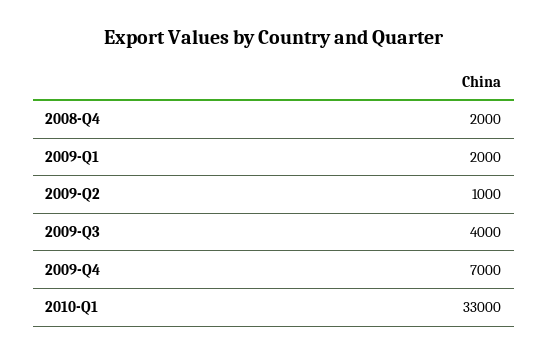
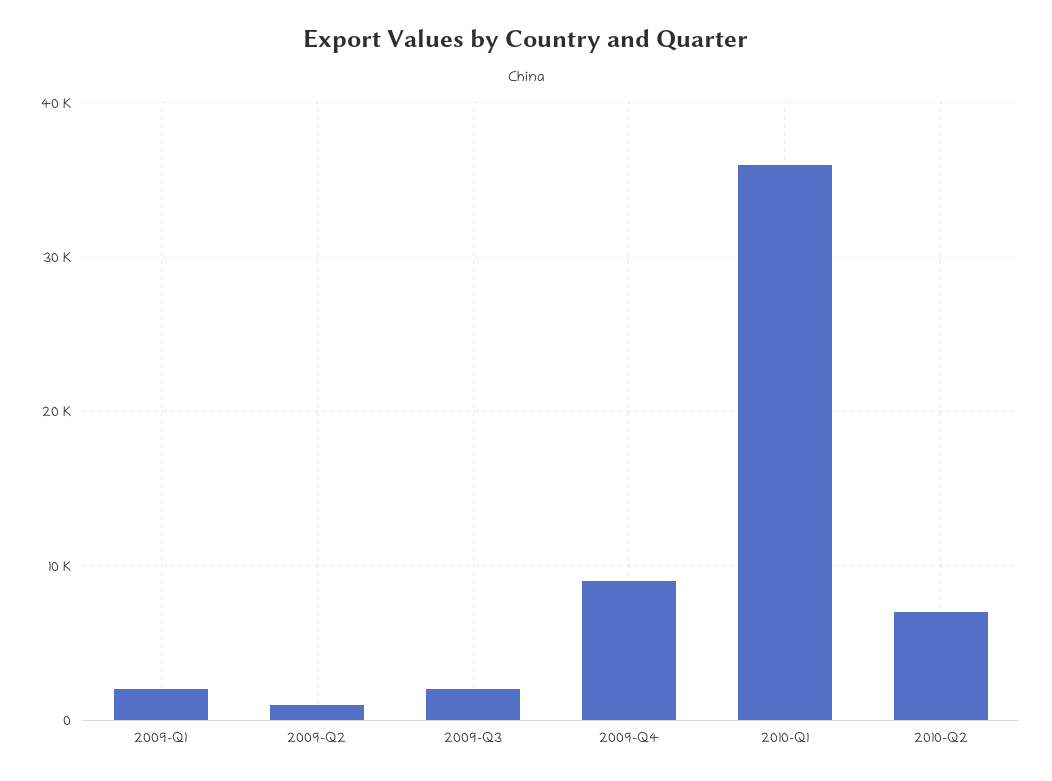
2008-Q4: 2000 -> none
2009-Q3: 4000 -> 2000
2009-Q4: 7000 -> 9000
2010-Q1: 33000 -> 36000
2010-Q2: none -> 7000

